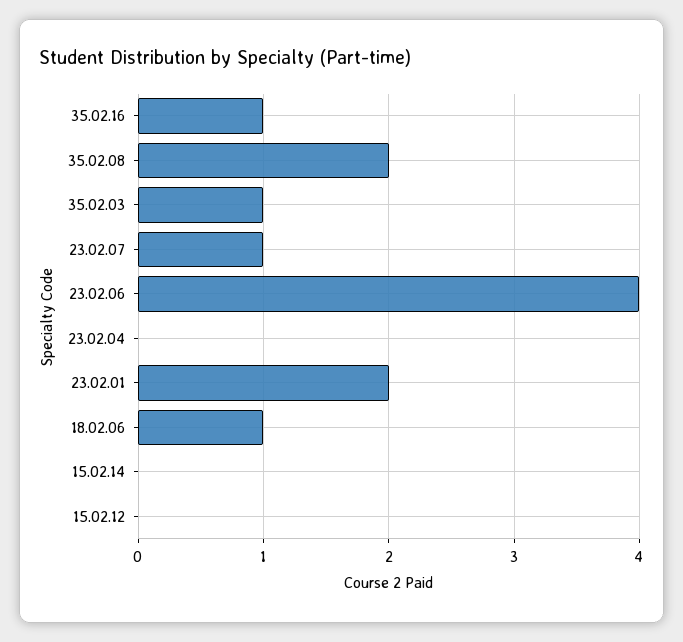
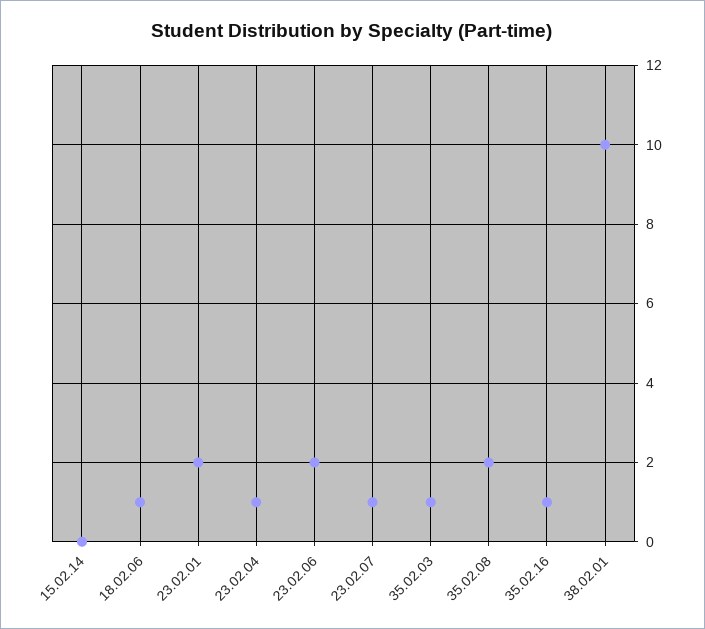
23.02.06: 4 -> 2
23.02.04: 0 -> 1
15.02.12: 0 -> none
38.02.01: none -> 10

